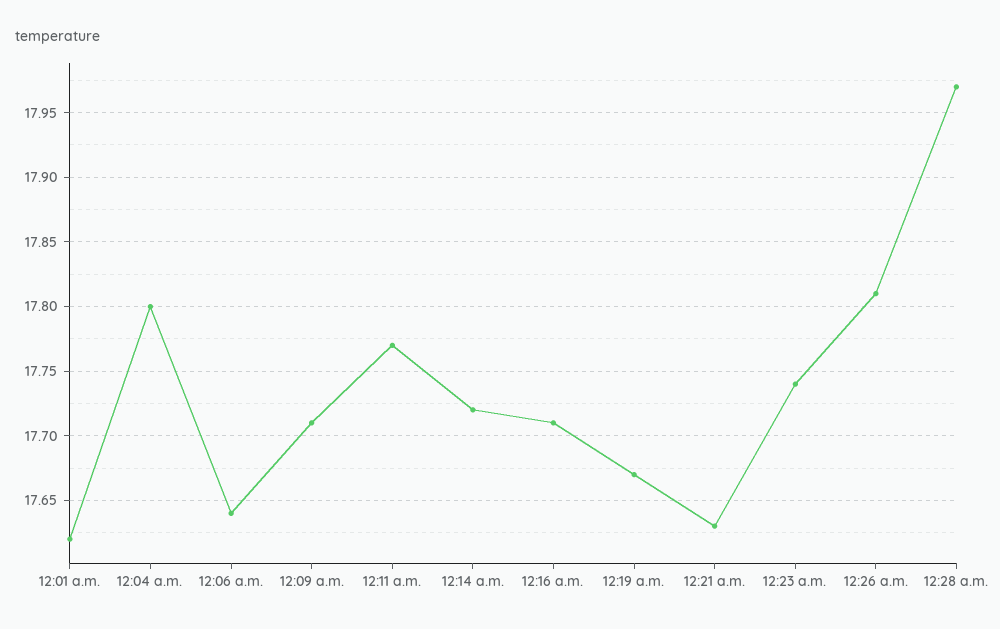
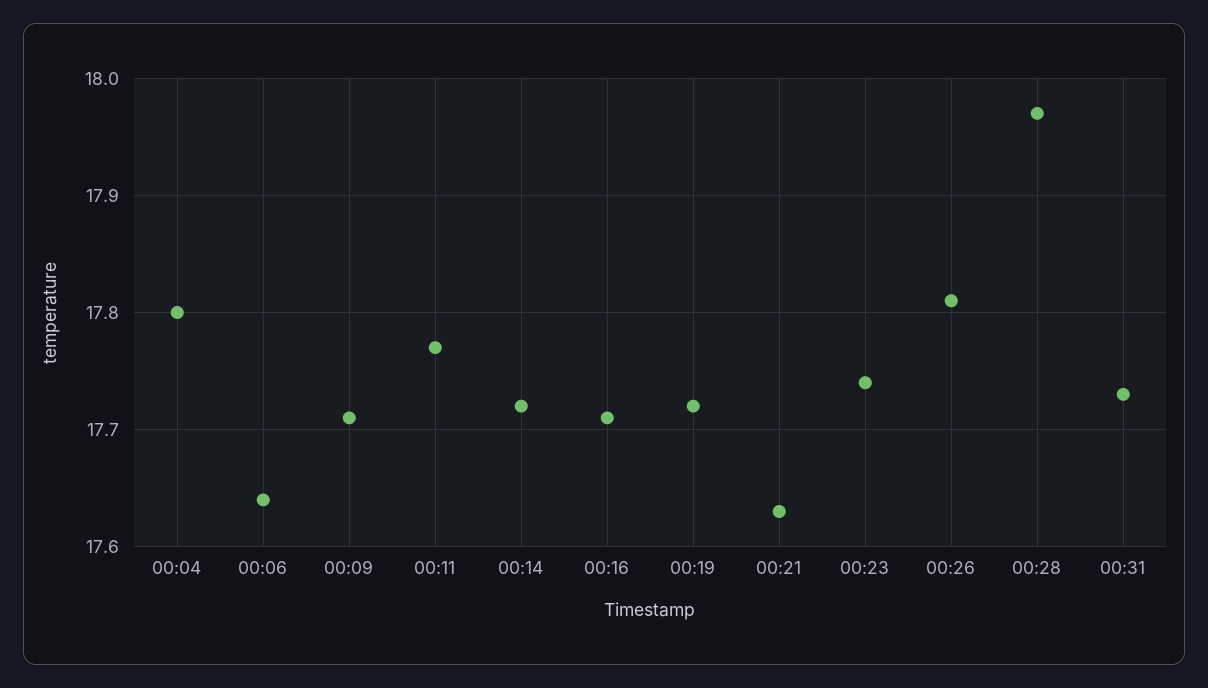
12:01 a.m.: 17.62 -> none
12:19 a.m.: 17.67 -> 17.72
00:31: none -> 17.73

